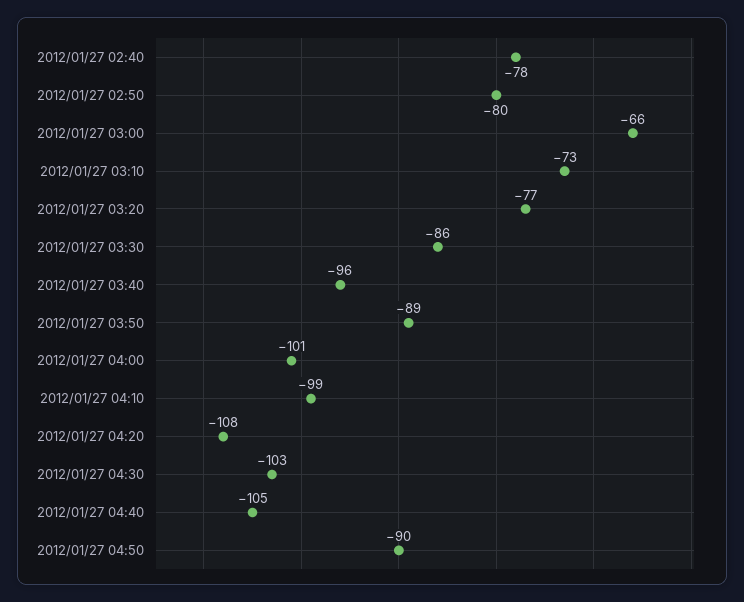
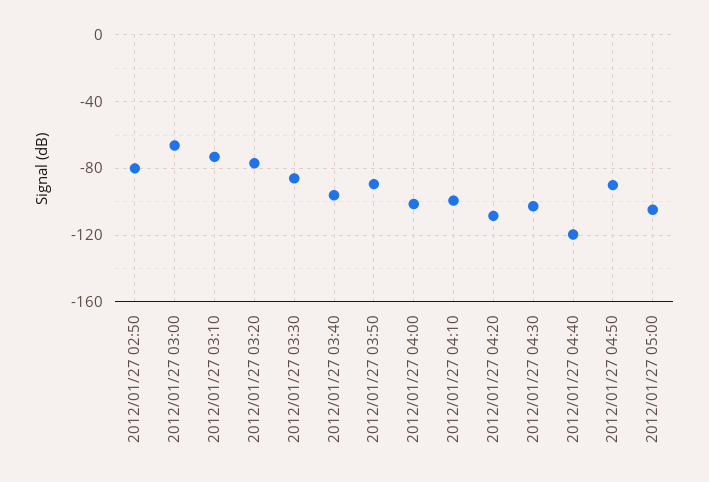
2012/01/27 02:40: -78 -> none
2012/01/27 04:40: -105 -> -120
2012/01/27 05:00: none -> -105

